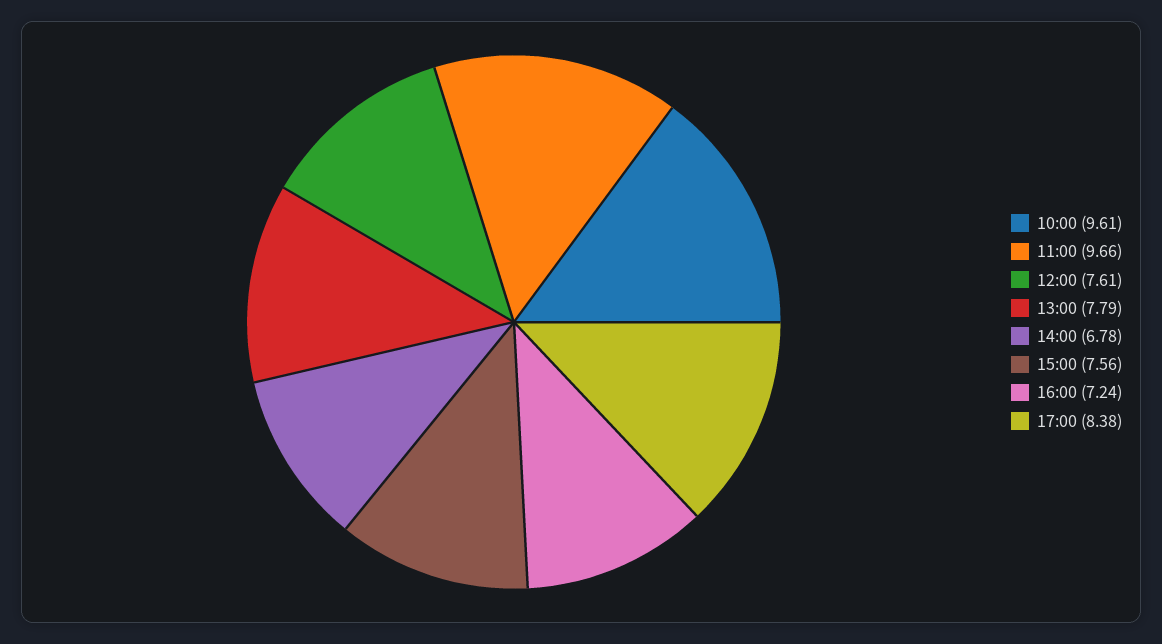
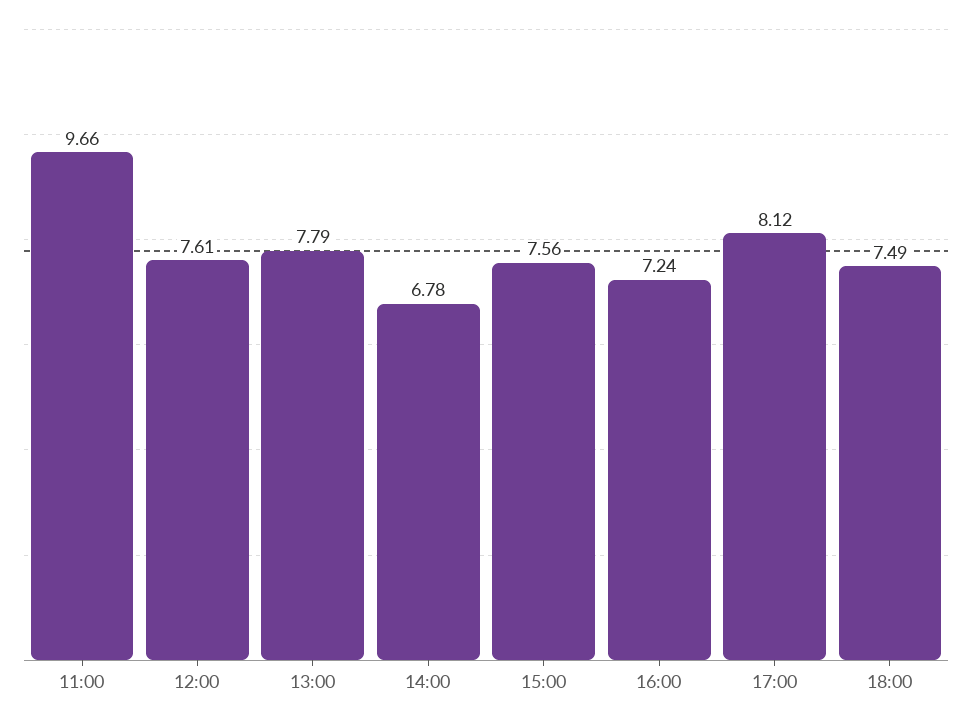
10:00: 9.61 -> none
17:00: 8.38 -> 8.12
18:00: none -> 7.49

